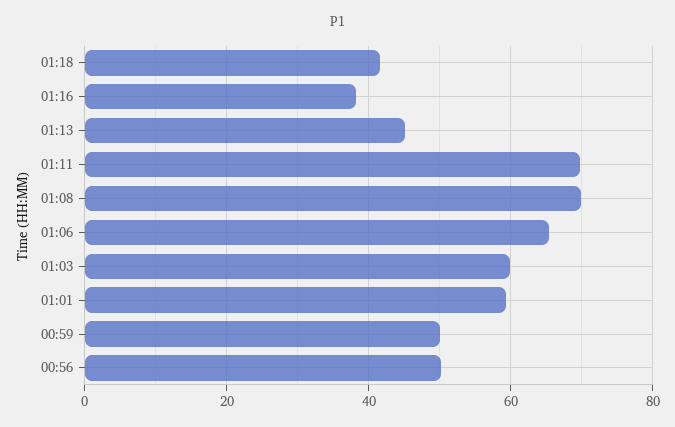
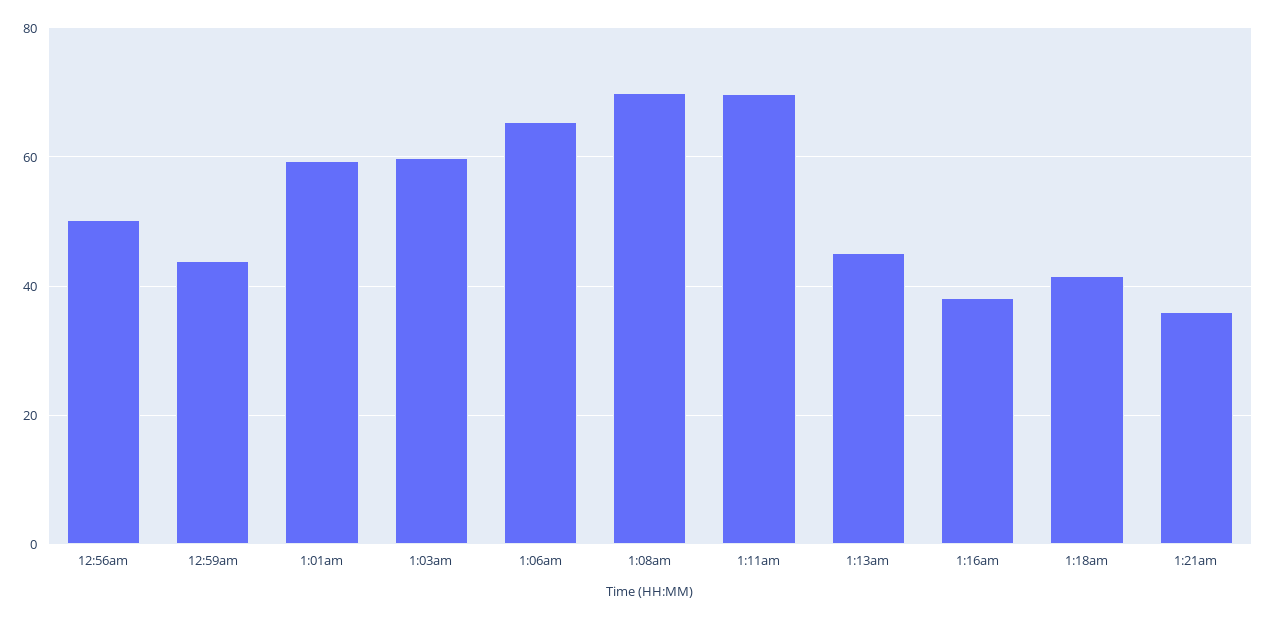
00:59: 50 -> 44
1:21am: none -> 36

